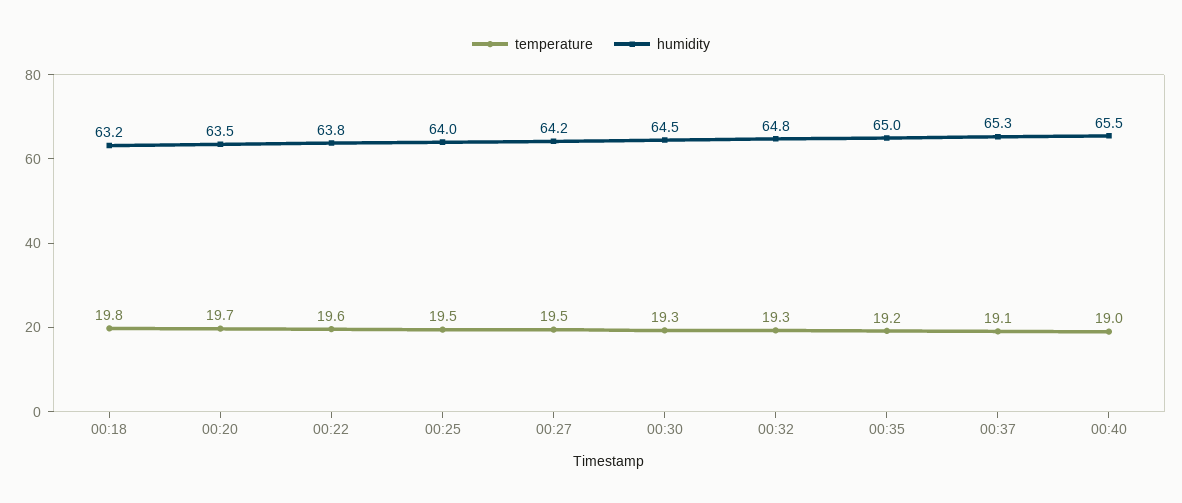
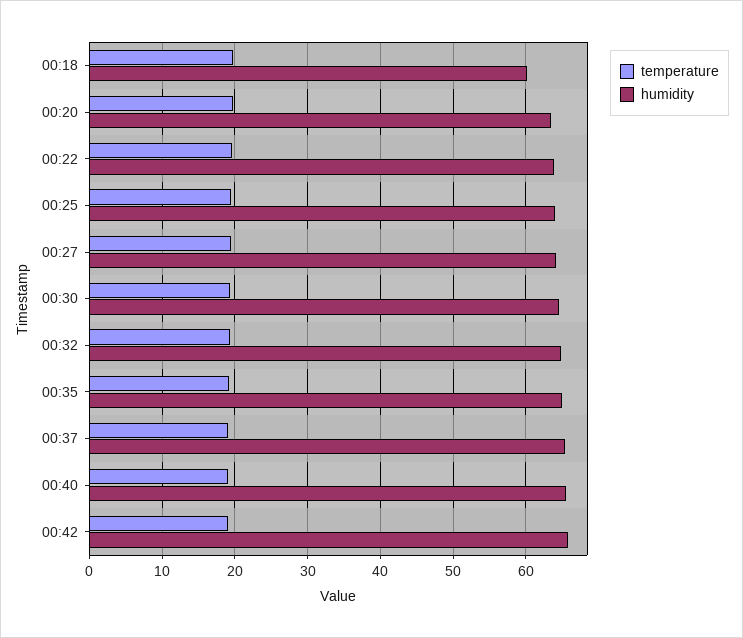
humidity, 00:18: 63.2 -> 60
temperature, 00:42: none -> 19
humidity, 00:42: none -> 66

